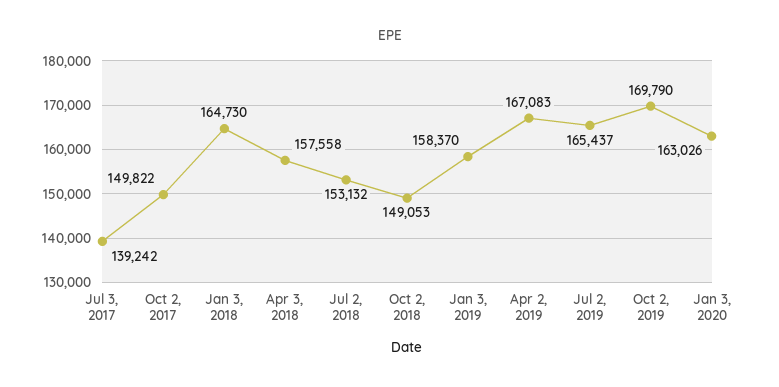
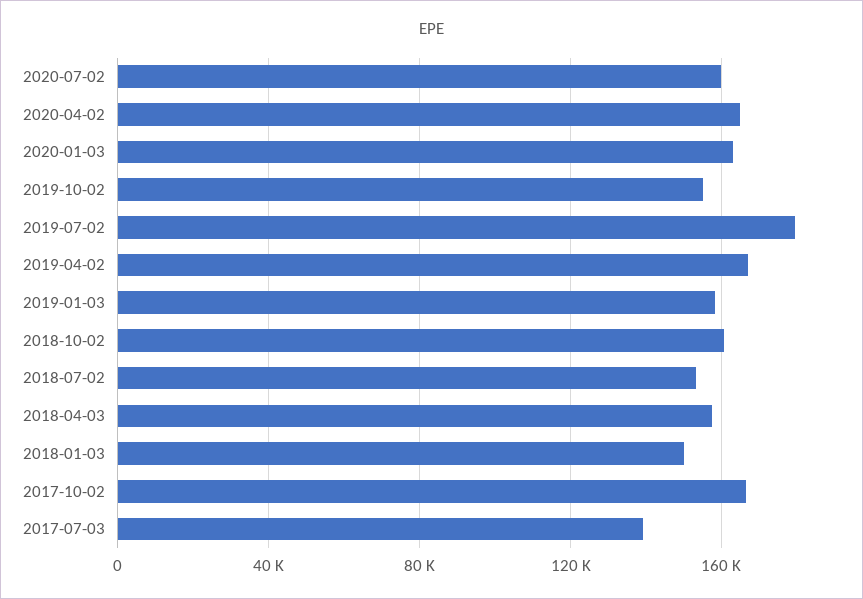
Oct 2, 2017: 149822 -> 165000
Jan 3, 2018: 164730 -> 150000
Oct 2, 2018: 149053 -> 160000
Jul 2, 2019: 165437 -> 180000
Oct 2, 2019: 169790 -> 155000
2020-07-02: none -> 160000
2020-04-02: none -> 165000

